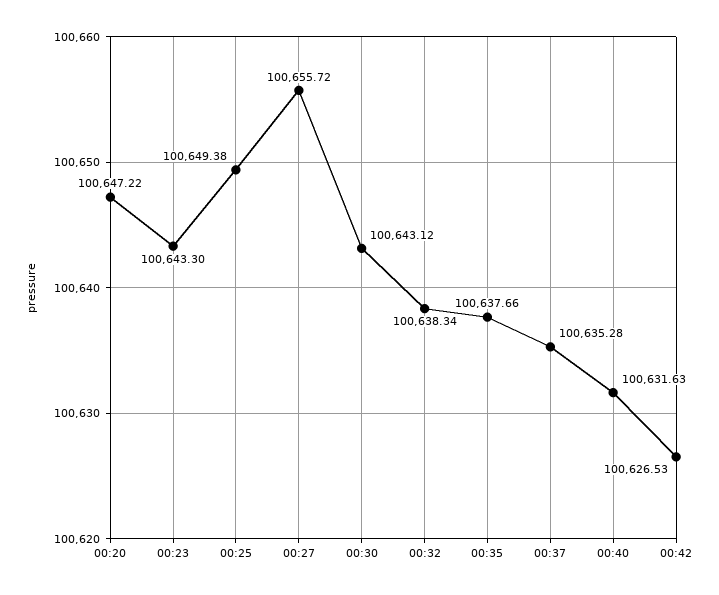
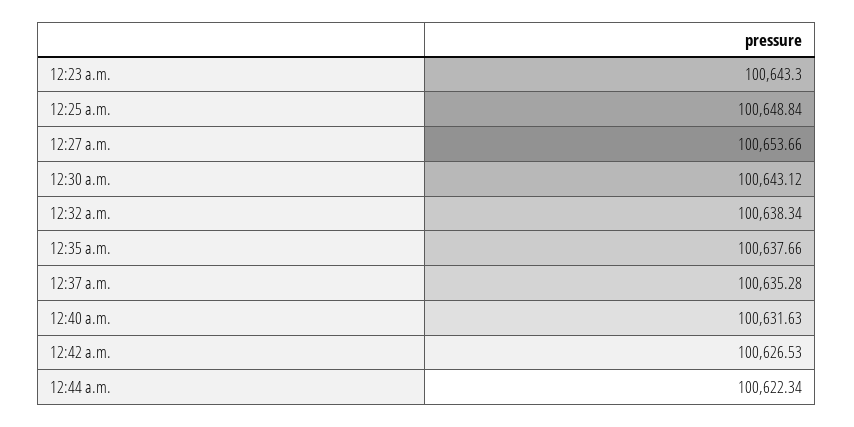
00:20: 100647.22 -> none
00:25: 100649.38 -> 100648.84
00:27: 100655.72 -> 100653.66
12:44 a.m.: none -> 100622.34

